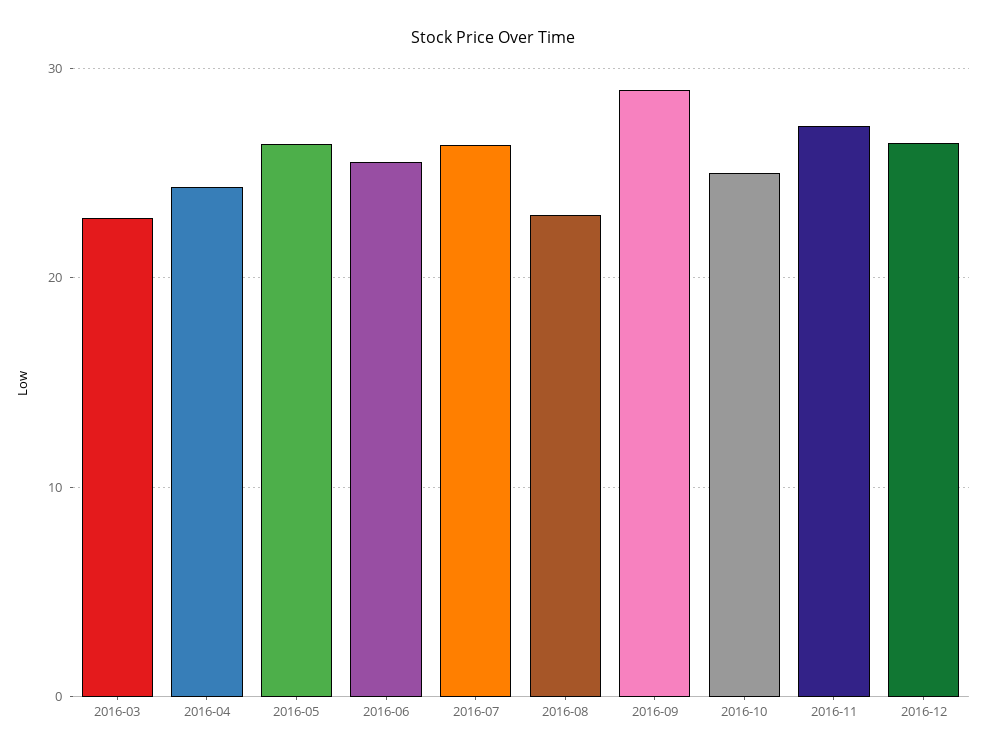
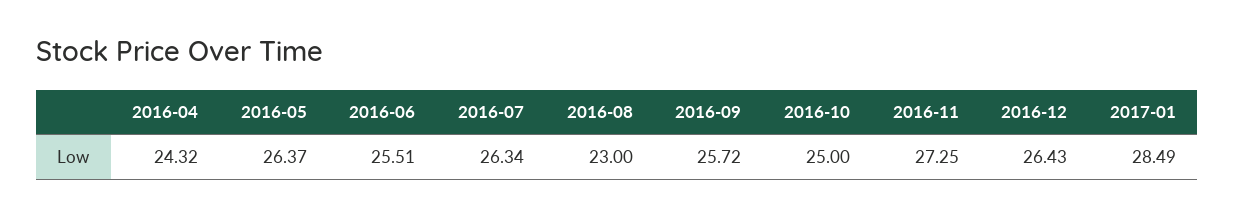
2016-03: 23 -> none
2016-09: 29 -> 25.72
2017-01: none -> 28.49

